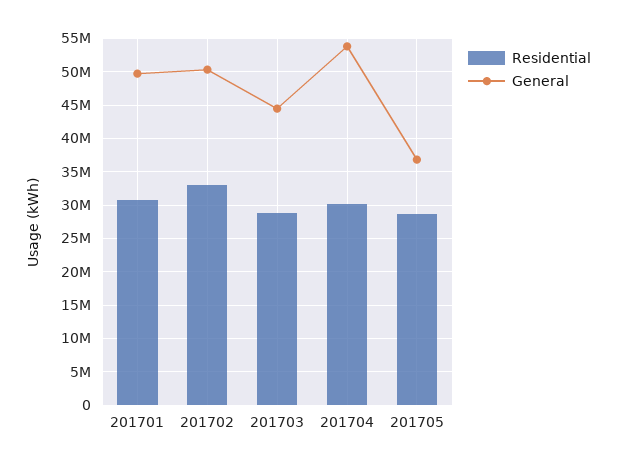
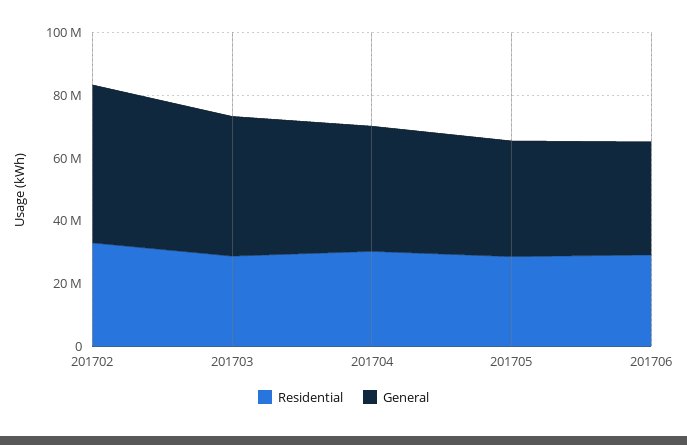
Residential, 201701: 31000000 -> none
General, 201701: 50000000 -> none
General, 201704: 54000000 -> 40000000
Residential, 201706: none -> 30000000
General, 201706: none -> 35000000

